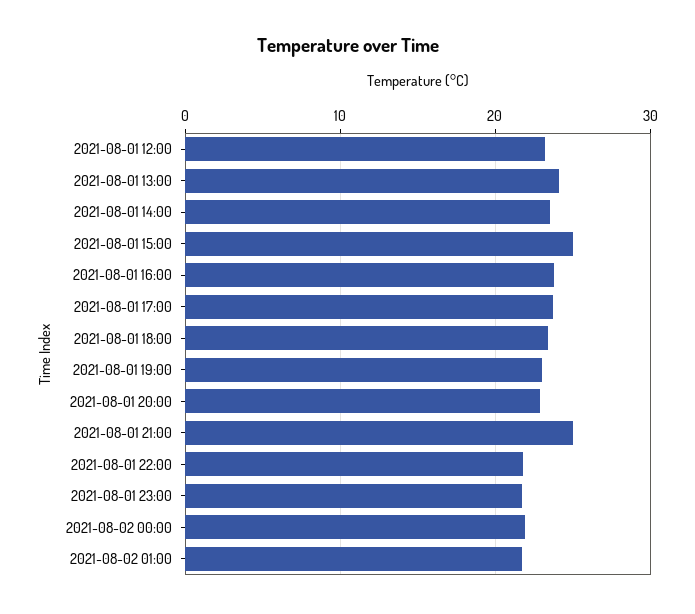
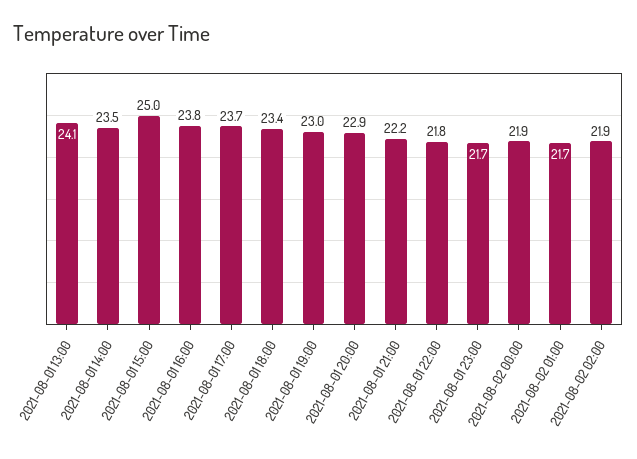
2021-08-01 12:00: 23 -> none
2021-08-01 21:00: 25 -> 22.2
2021-08-02 02:00: none -> 21.9

